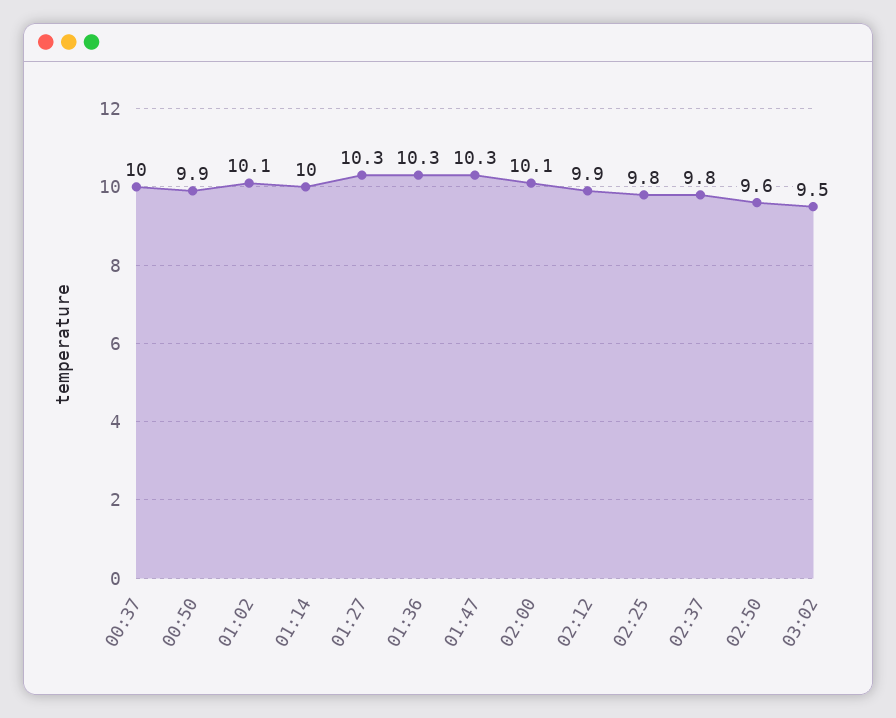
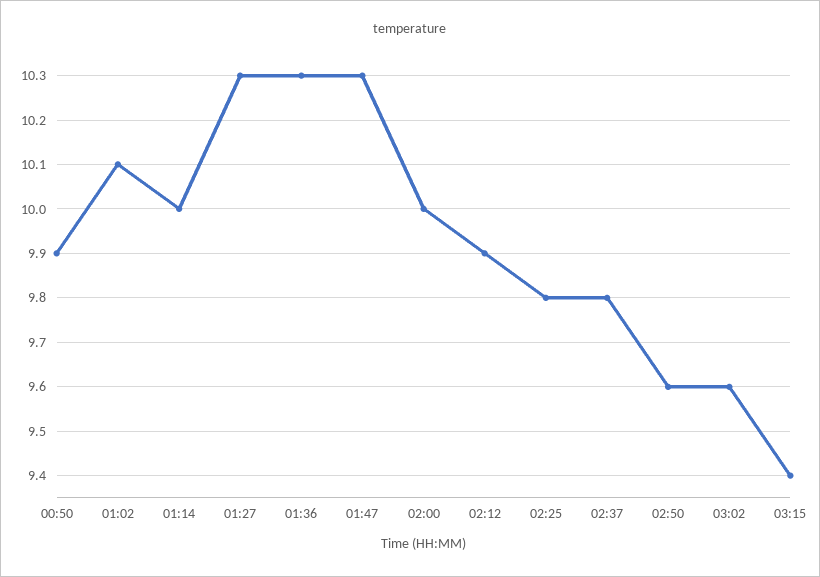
00:37: 10 -> none
02:00: 10.1 -> 10
03:02: 9.5 -> 9.6
03:15: none -> 9.4

